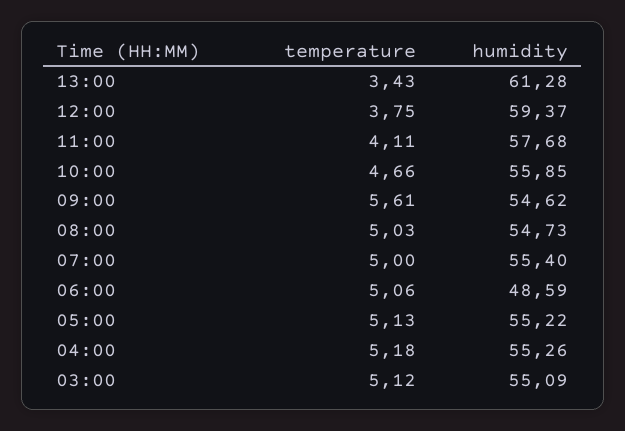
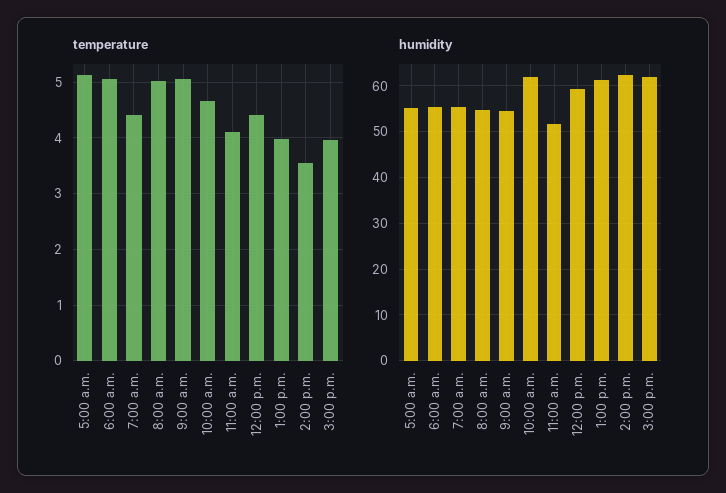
temperature, 13:00: 3.43 -> 4
temperature, 12:00: 3.75 -> 4.4
humidity, 11:00: 57.68 -> 52
humidity, 10:00: 55.85 -> 62
temperature, 09:00: 5.61 -> 5
temperature, 07:00: 5 -> 4.4
humidity, 06:00: 48.59 -> 56
temperature, 04:00: 5.18 -> none
humidity, 04:00: 55.26 -> none
temperature, 03:00: 5.12 -> none
humidity, 03:00: 55.09 -> none
temperature, 2:00 p.m.: none -> 3.6
temperature, 3:00 p.m.: none -> 4
humidity, 2:00 p.m.: none -> 62
humidity, 3:00 p.m.: none -> 62

